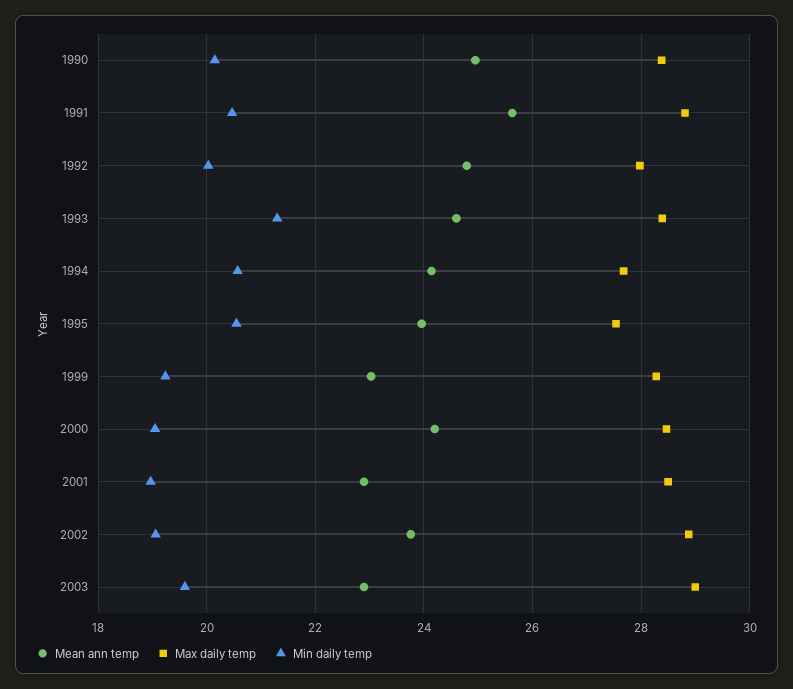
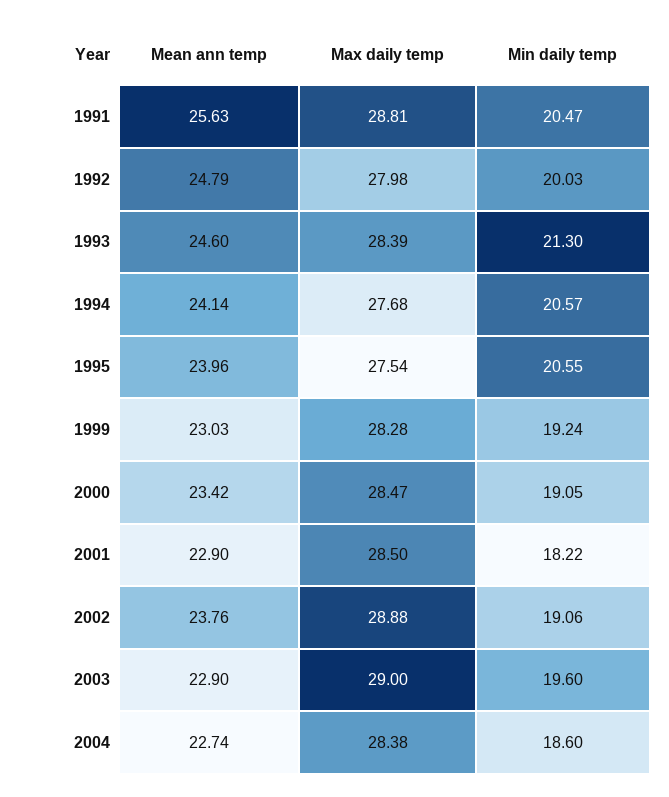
Mean ann temp, 1990: 25 -> none
Max daily temp, 1990: 28.4 -> none
Min daily temp, 1990: 20.2 -> none
Mean ann temp, 2000: 24.2 -> 23.42
Min daily temp, 2001: 19 -> 18.22
Mean ann temp, 2004: none -> 22.74
Max daily temp, 2004: none -> 28.38
Min daily temp, 2004: none -> 18.6

